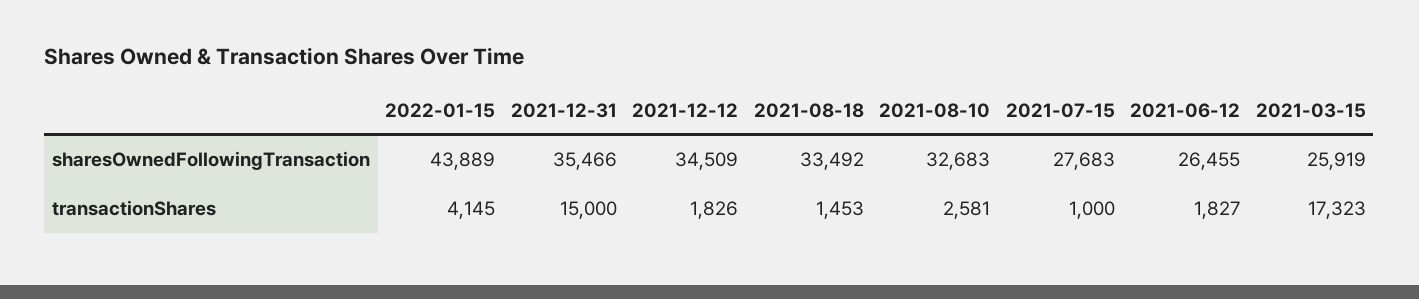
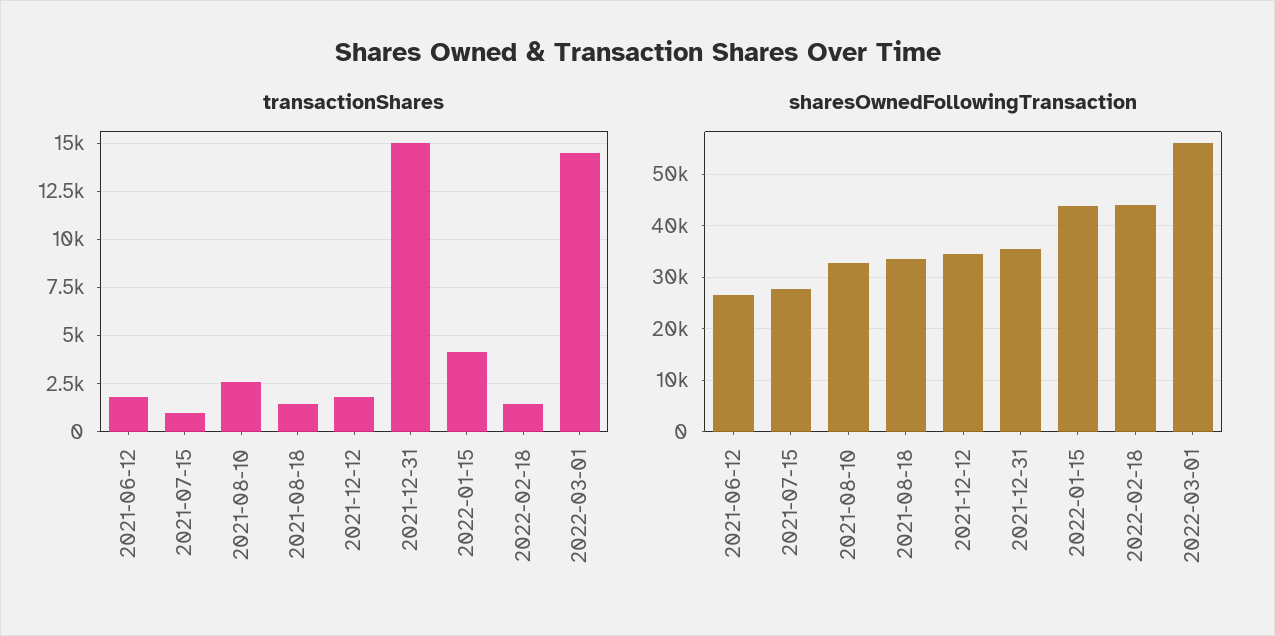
sharesOwnedFollowingTransaction, 2021-03-15: 25919 -> none
transactionShares, 2021-03-15: 17323 -> none
transactionShares, 2022-02-18: none -> 1500
transactionShares, 2022-03-01: none -> 14500
sharesOwnedFollowingTransaction, 2022-02-18: none -> 44000
sharesOwnedFollowingTransaction, 2022-03-01: none -> 56000

